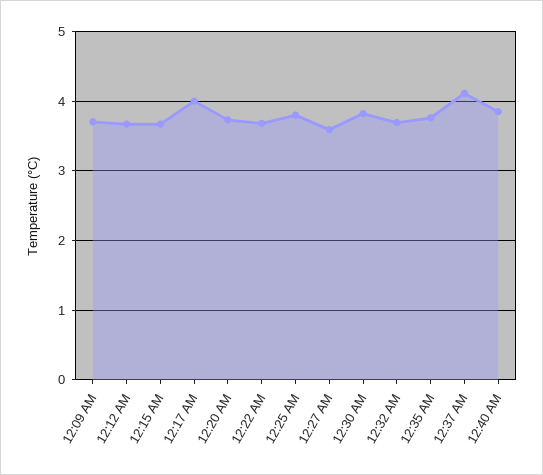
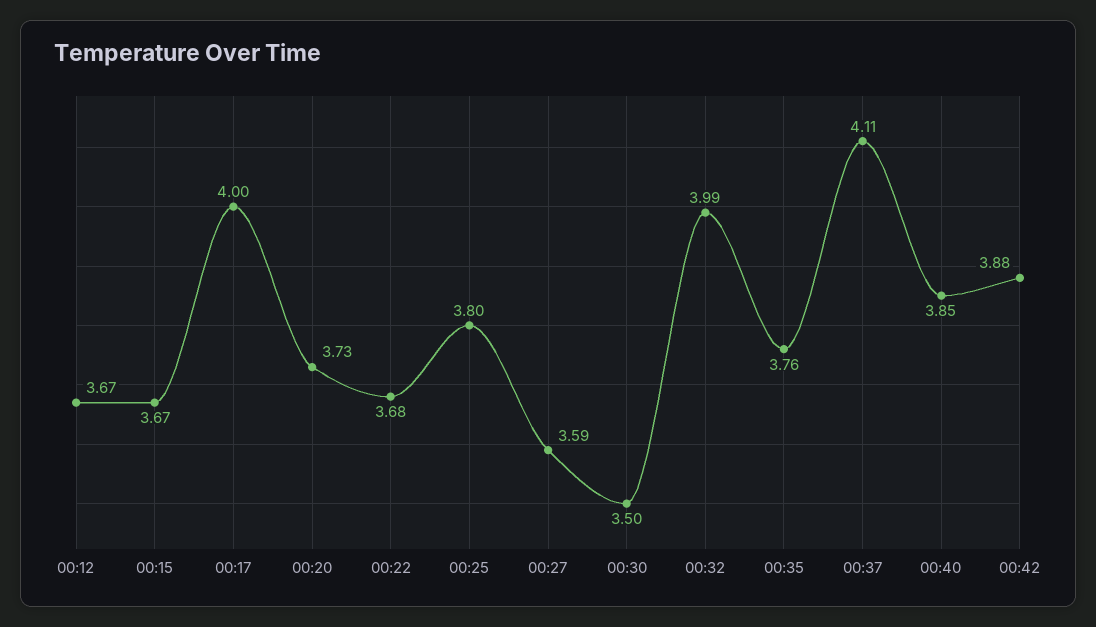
12:09 AM: 3.7 -> none
12:30 AM: 3.8 -> 3.5
12:32 AM: 3.7 -> 3.99
00:42: none -> 3.88

